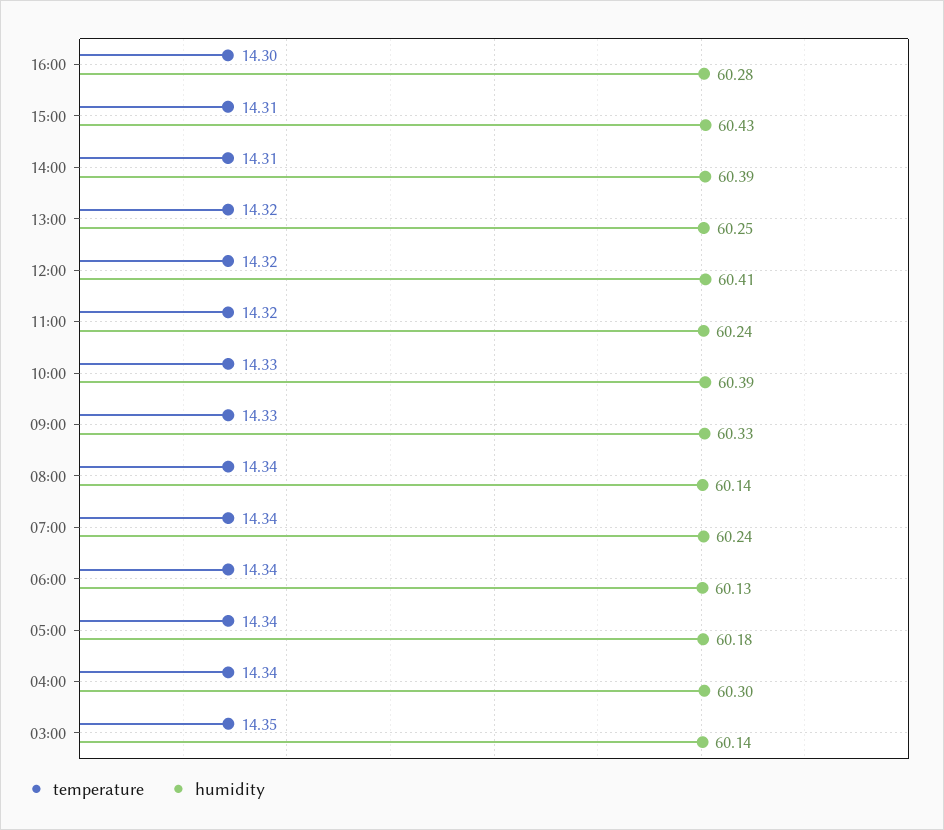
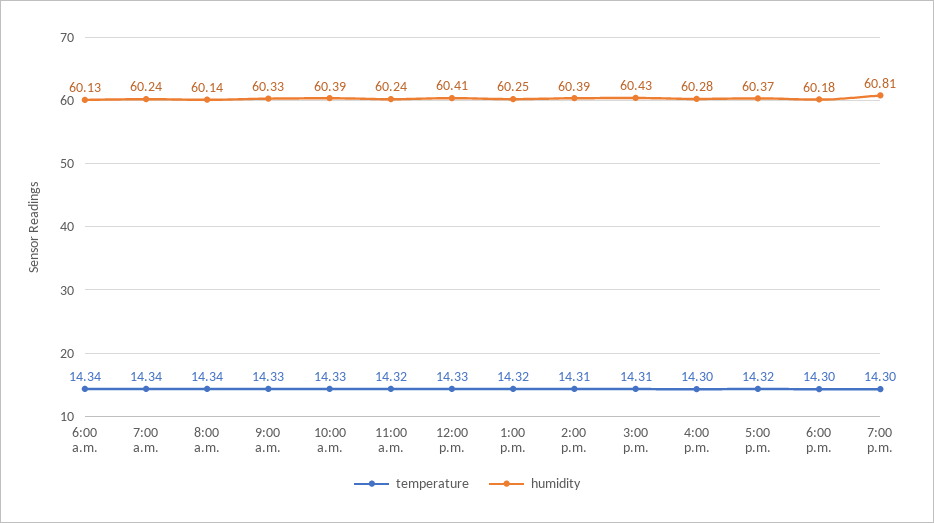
temperature, 12:00: 14.32 -> 14.33
temperature, 05:00: 14.34 -> none
humidity, 05:00: 60.18 -> none
temperature, 04:00: 14.34 -> none
humidity, 04:00: 60.3 -> none
temperature, 03:00: 14.35 -> none
humidity, 03:00: 60.14 -> none
temperature, 5:00 p.m.: none -> 14.32
humidity, 5:00 p.m.: none -> 60.37
temperature, 6:00 p.m.: none -> 14.3
humidity, 6:00 p.m.: none -> 60.18
temperature, 7:00 p.m.: none -> 14.3
humidity, 7:00 p.m.: none -> 60.81

